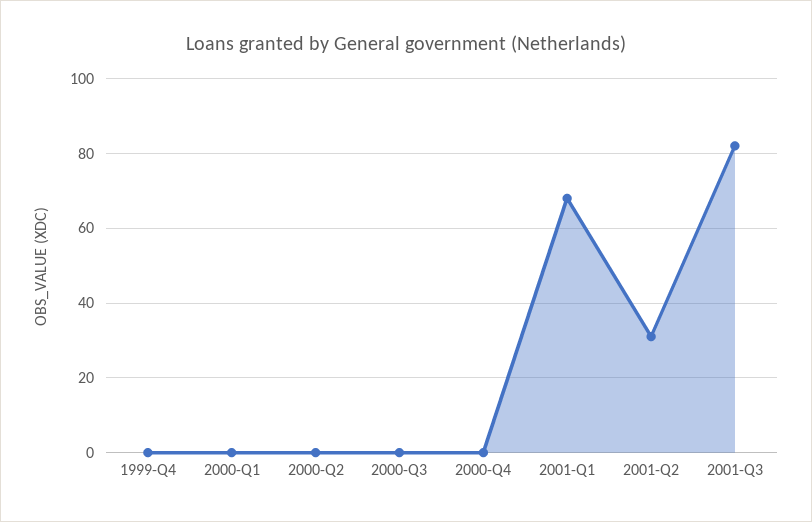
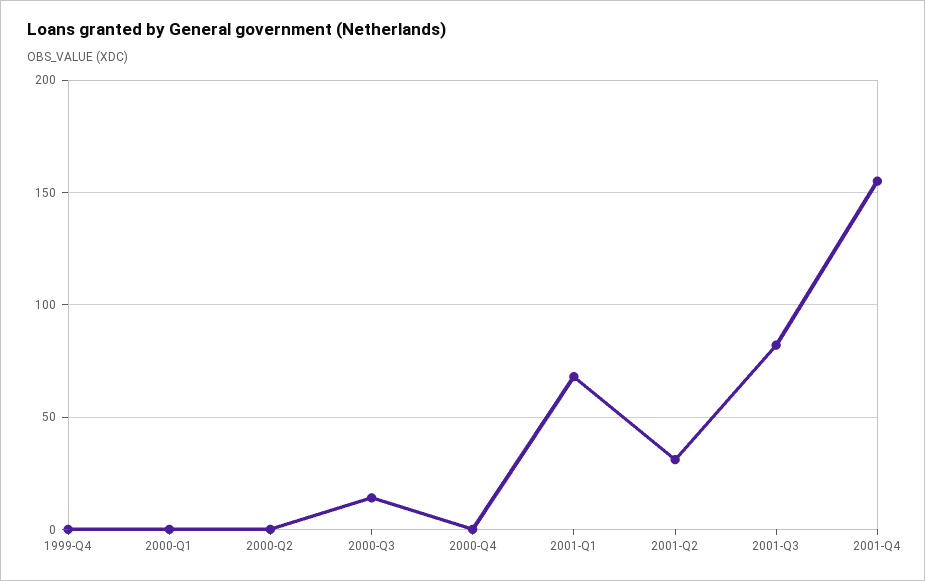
2000-Q3: 0 -> 15
2001-Q4: none -> 155

